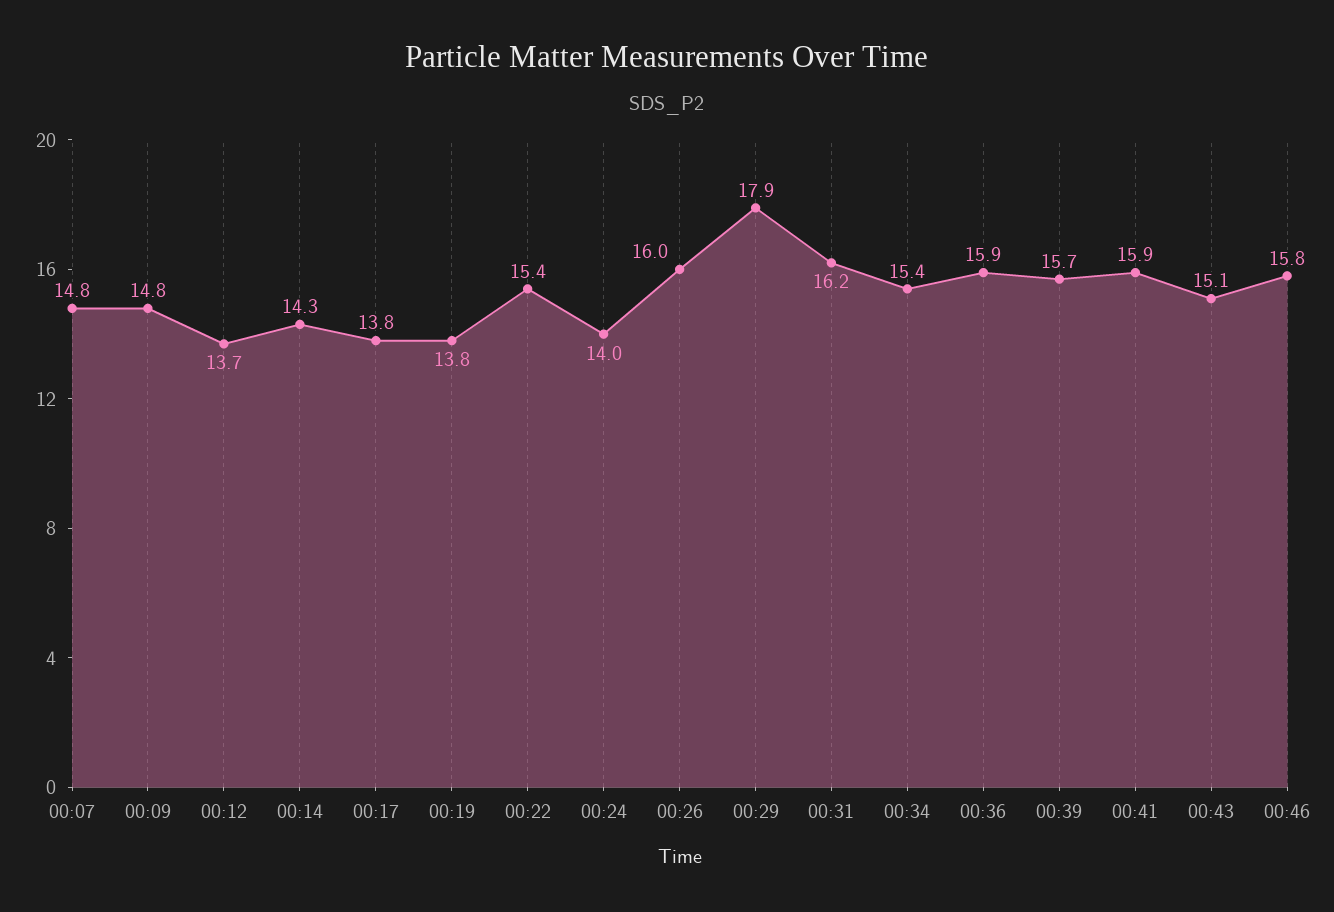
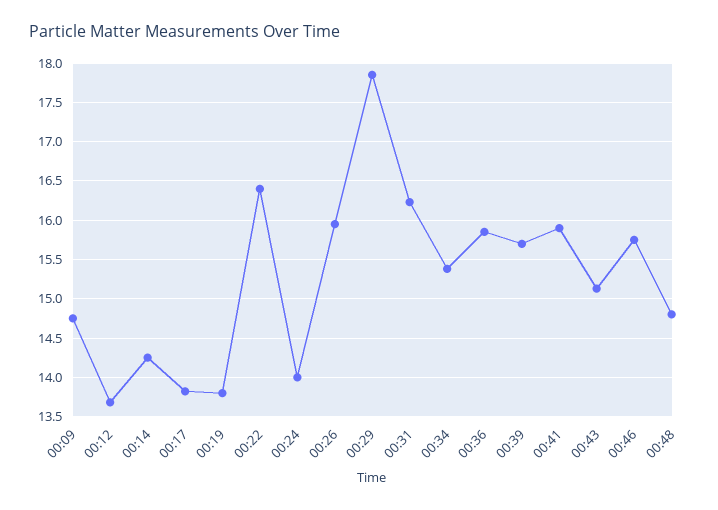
00:07: 14.8 -> none
00:22: 15.4 -> 16.4
00:48: none -> 14.8

